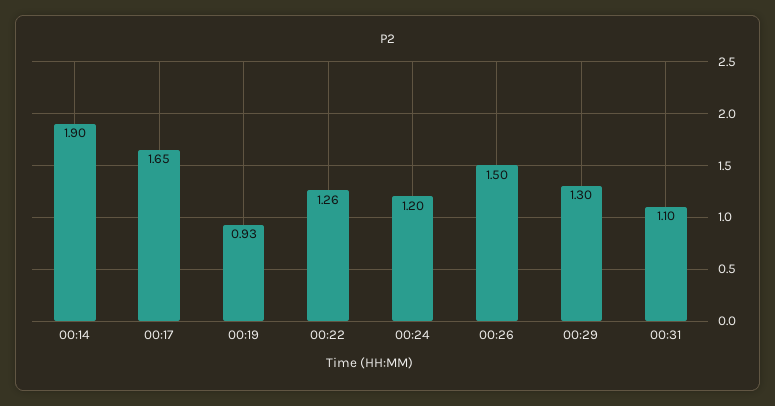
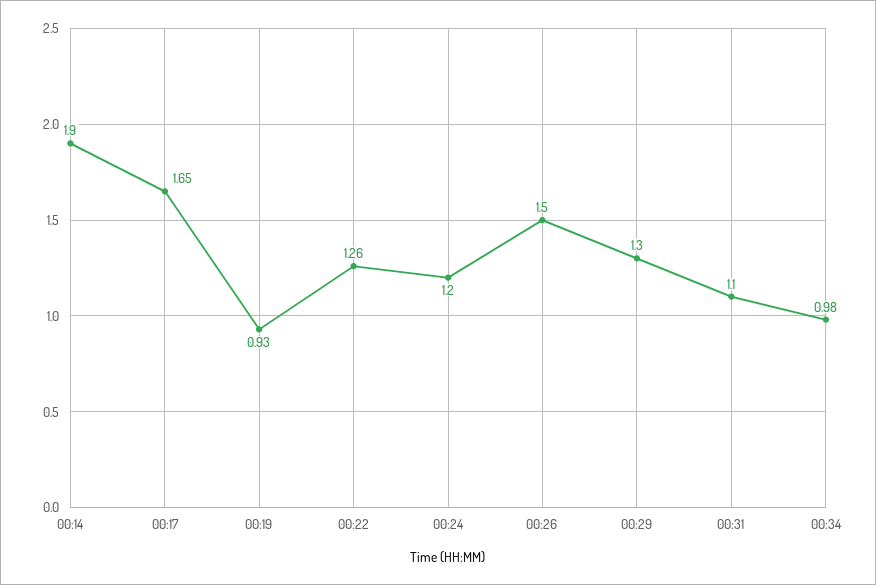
00:34: none -> 0.98

